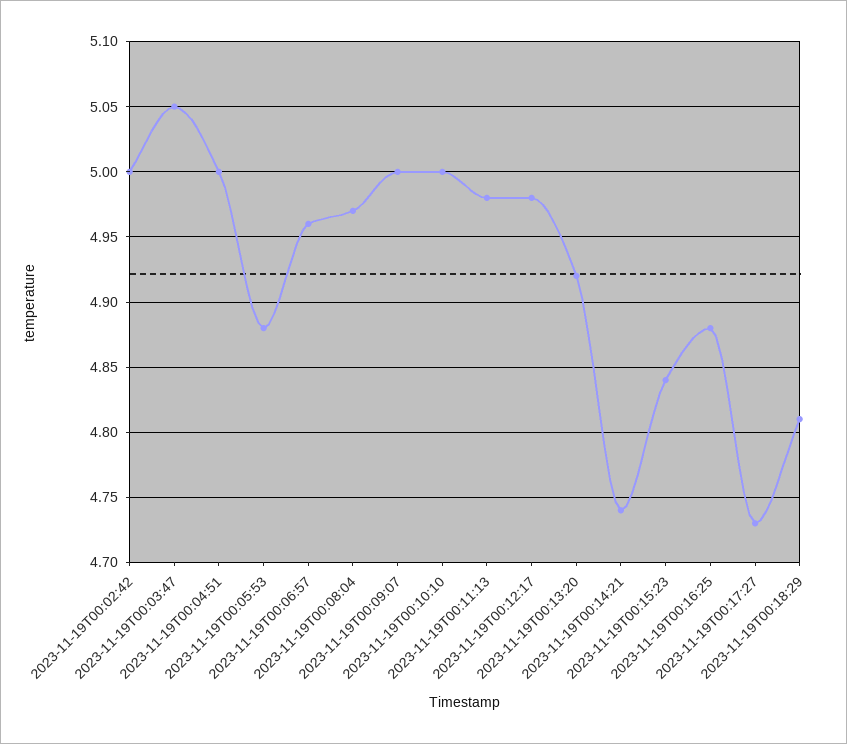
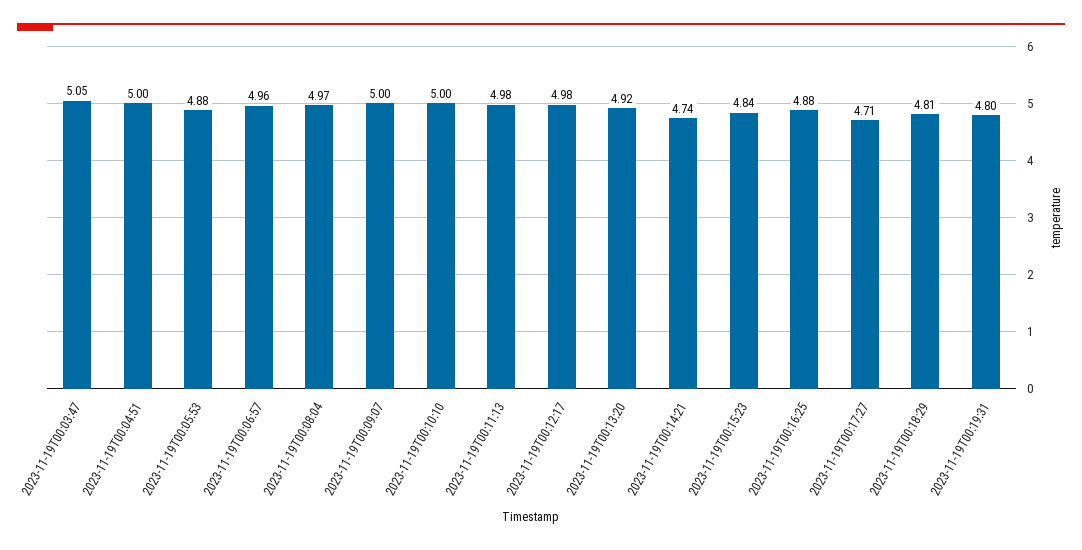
2023-11-19T00:02:42: 5 -> none
2023-11-19T00:17:27: 4.73 -> 4.71
2023-11-19T00:19:31: none -> 4.8

